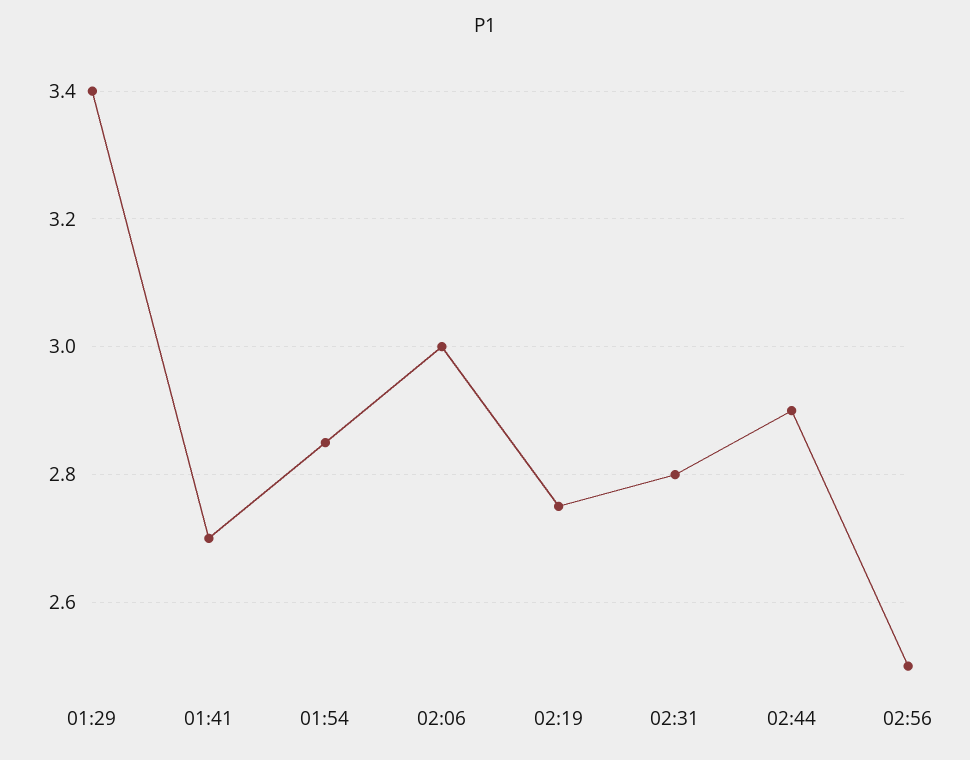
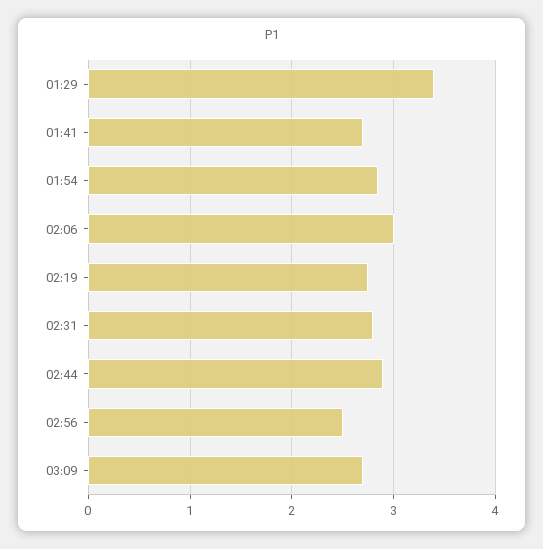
03:09: none -> 2.7

